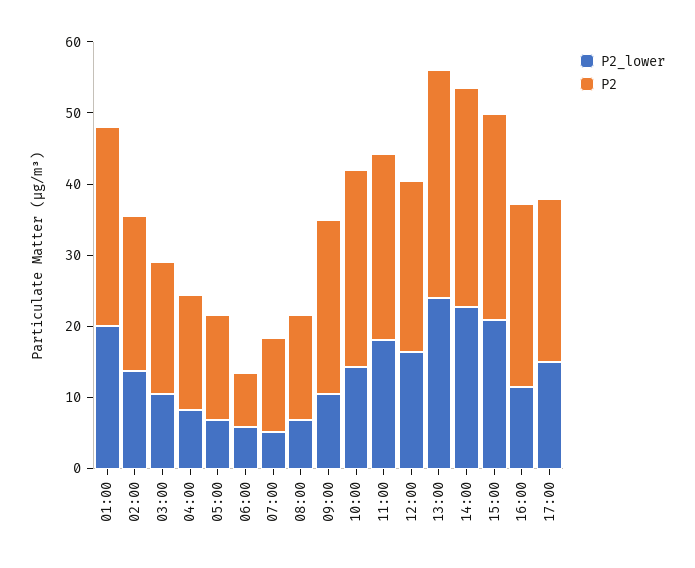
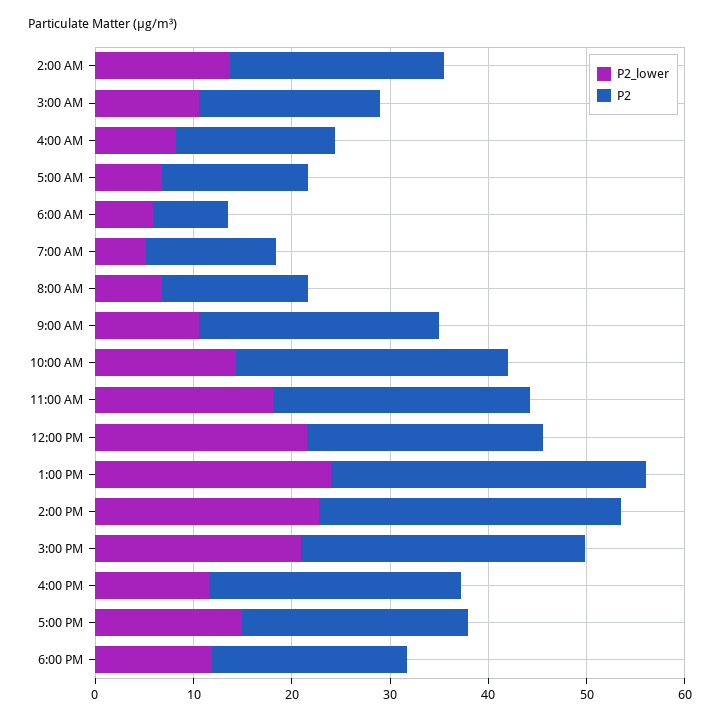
P2_lower, 01:00: 20 -> none
P2, 01:00: 28 -> none
P2_lower, 12:00: 16 -> 22
P2_lower, 6:00 PM: none -> 12
P2, 6:00 PM: none -> 20

